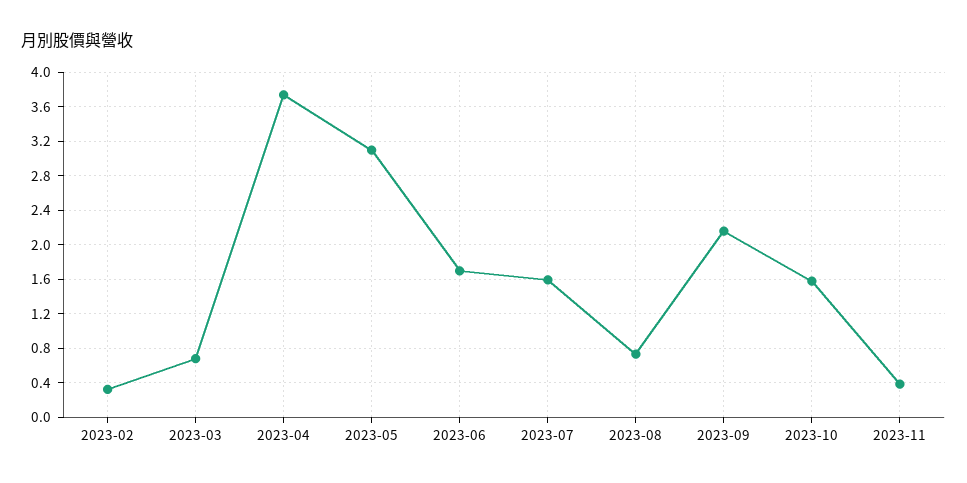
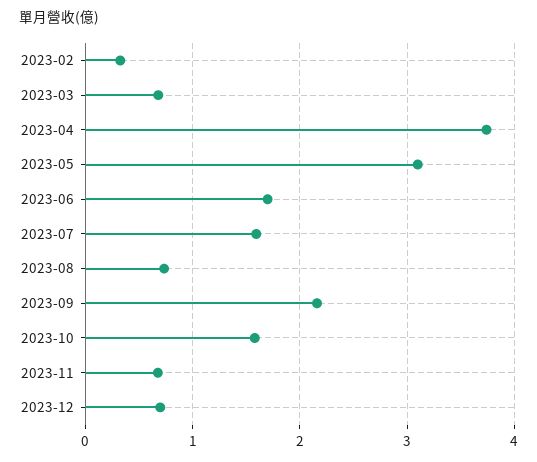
2023-11: 0.4 -> 0.7
2023-12: none -> 0.7

